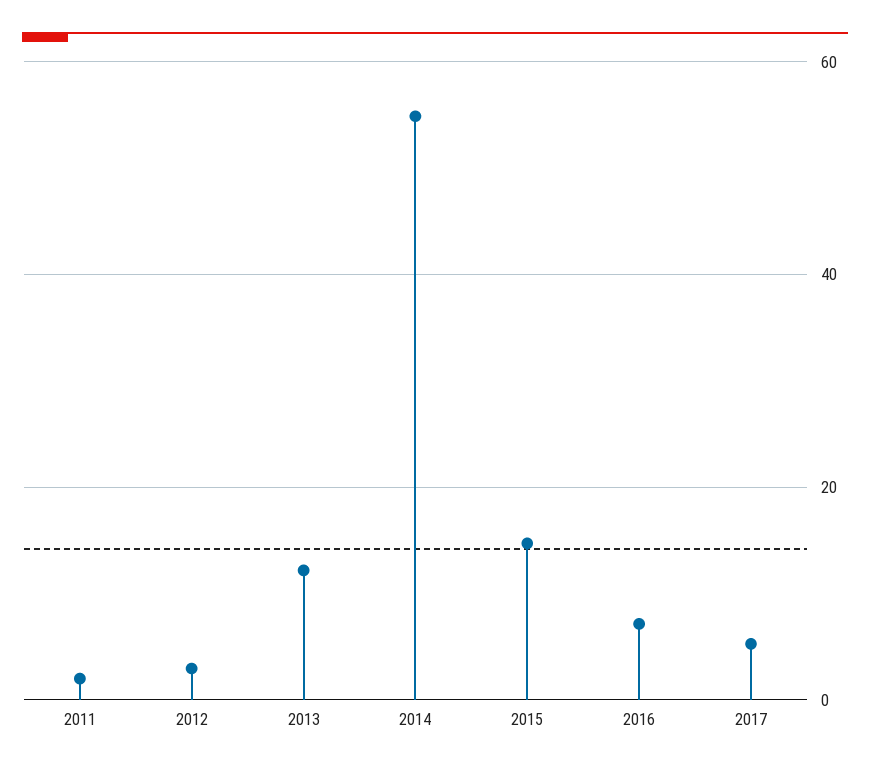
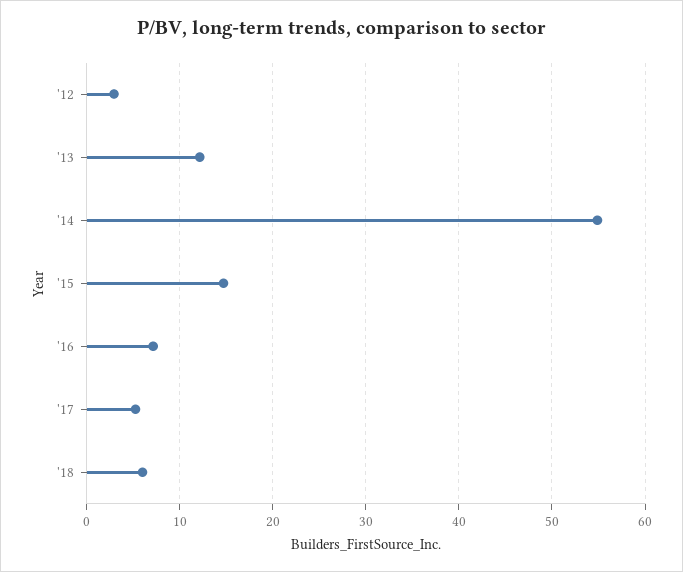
2011: 2 -> none
'18: none -> 6

